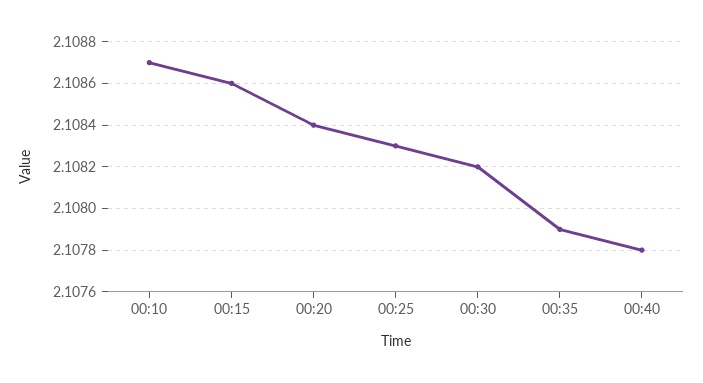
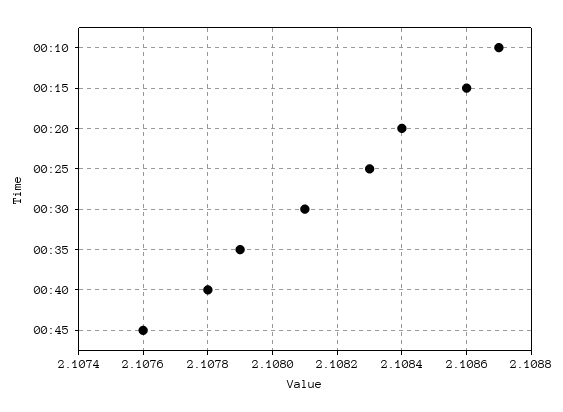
00:30: 2.1082 -> 2.1081
00:45: none -> 2.1076

